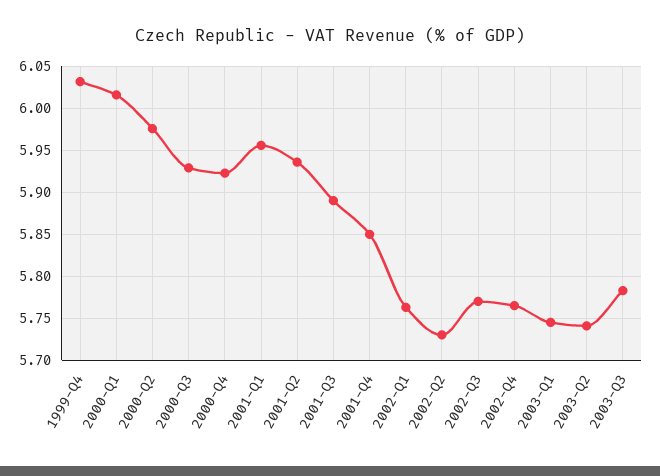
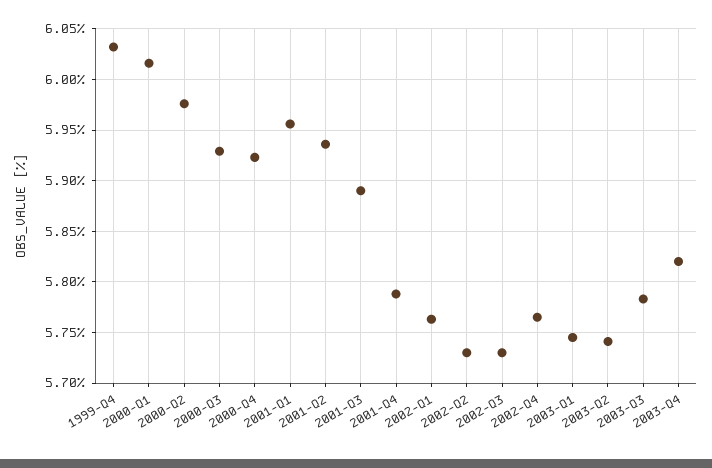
2001-Q4: 5.85 -> 5.79
2002-Q3: 5.77 -> 5.73
2003-Q4: none -> 5.82

